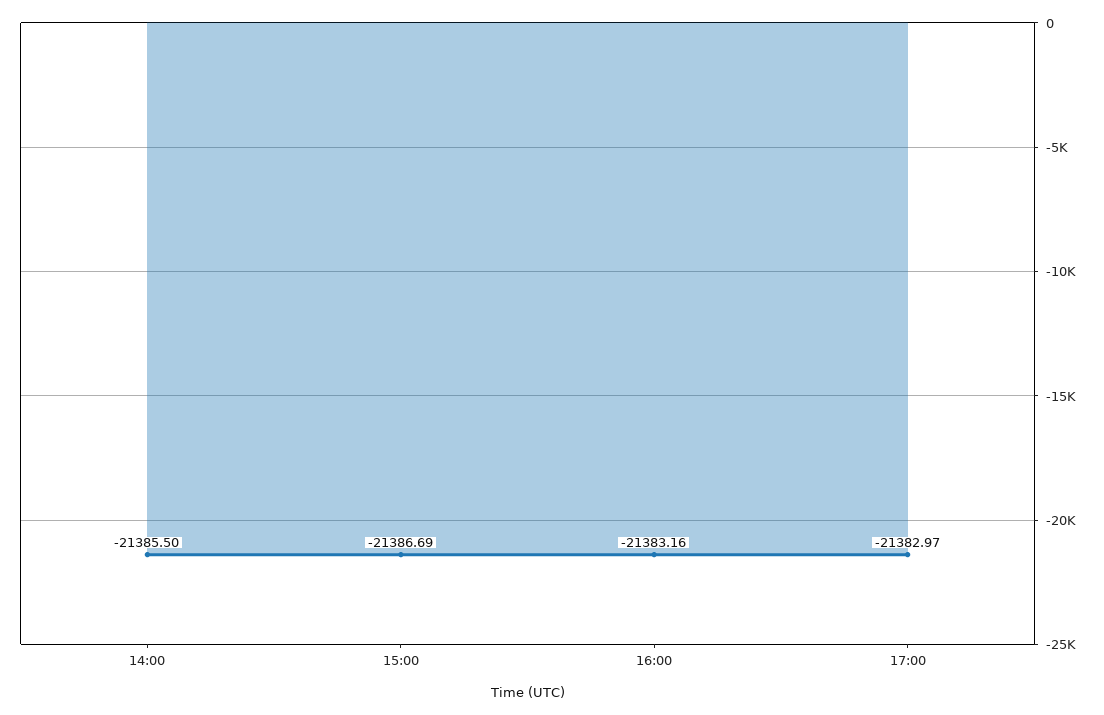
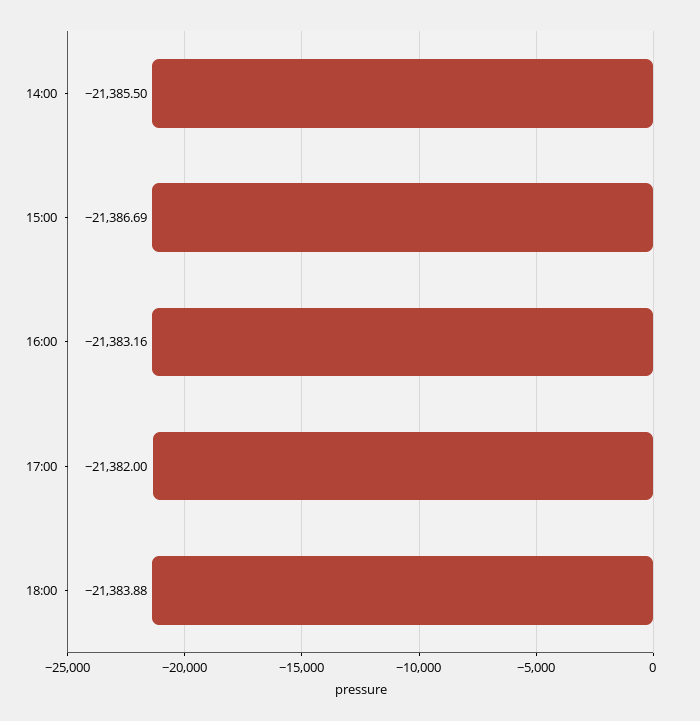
17:00: -21382.97 -> -21382
18:00: none -> -21383.88

